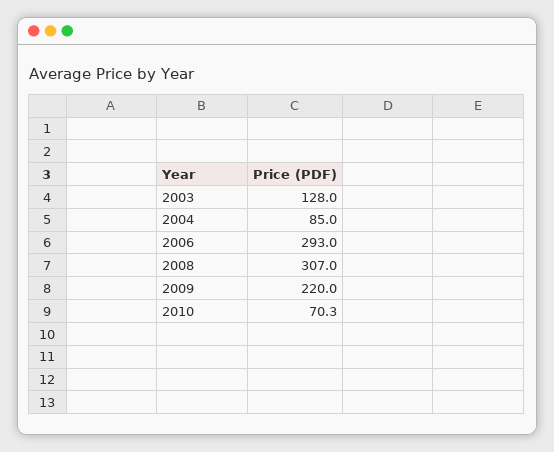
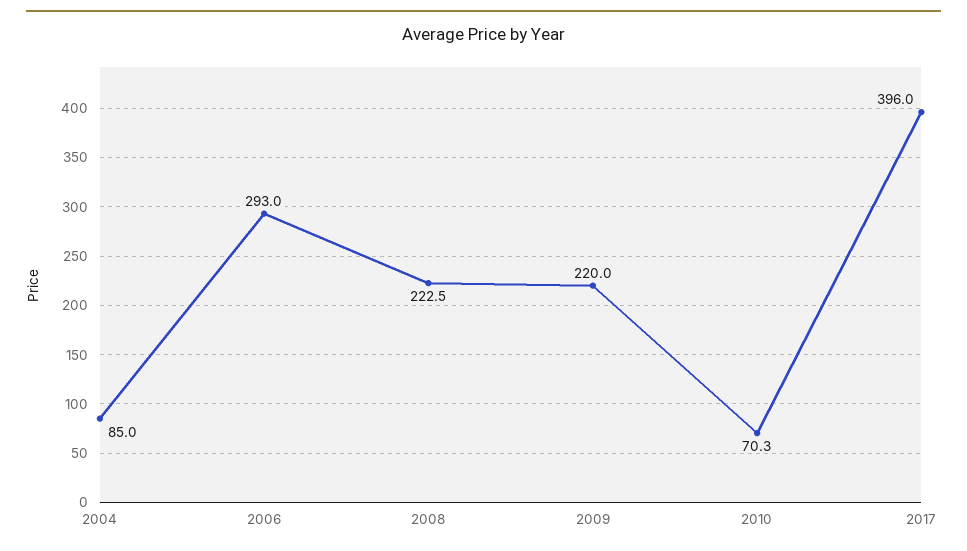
2003: 128 -> none
2008: 307 -> 222.5
2017: none -> 396

